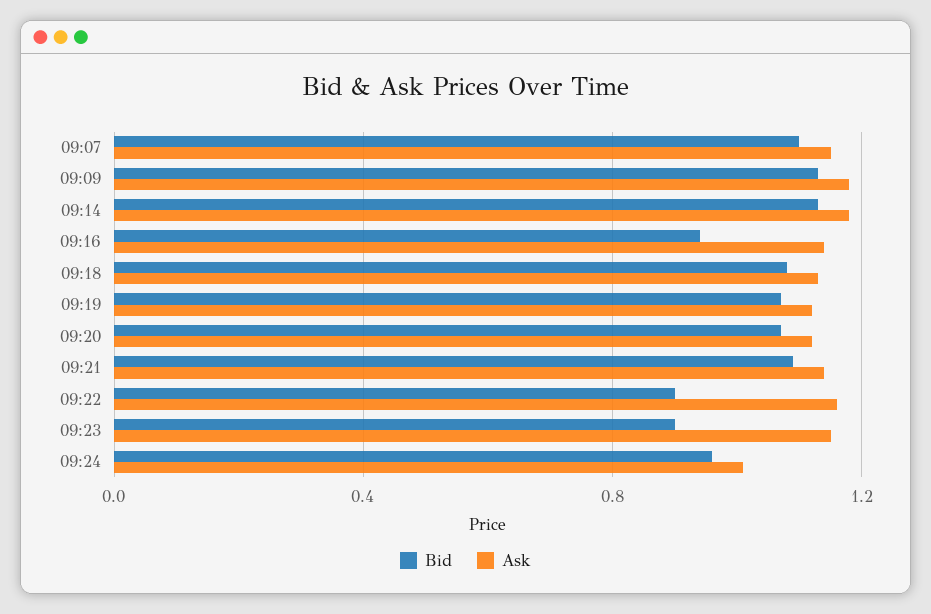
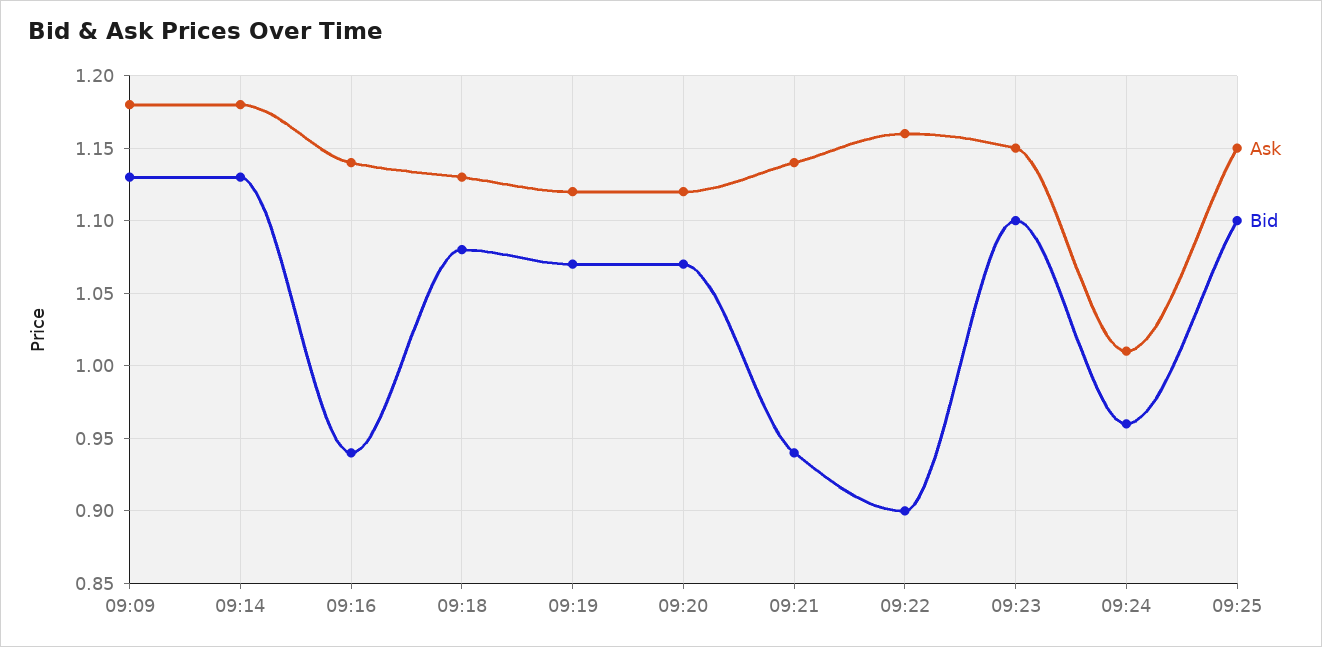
Bid, 09:07: 1.1 -> none
Ask, 09:07: 1.15 -> none
Bid, 09:21: 1.1 -> 0.94
Bid, 09:23: 0.9 -> 1.1
Ask, 09:25: none -> 1.15
Bid, 09:25: none -> 1.1

